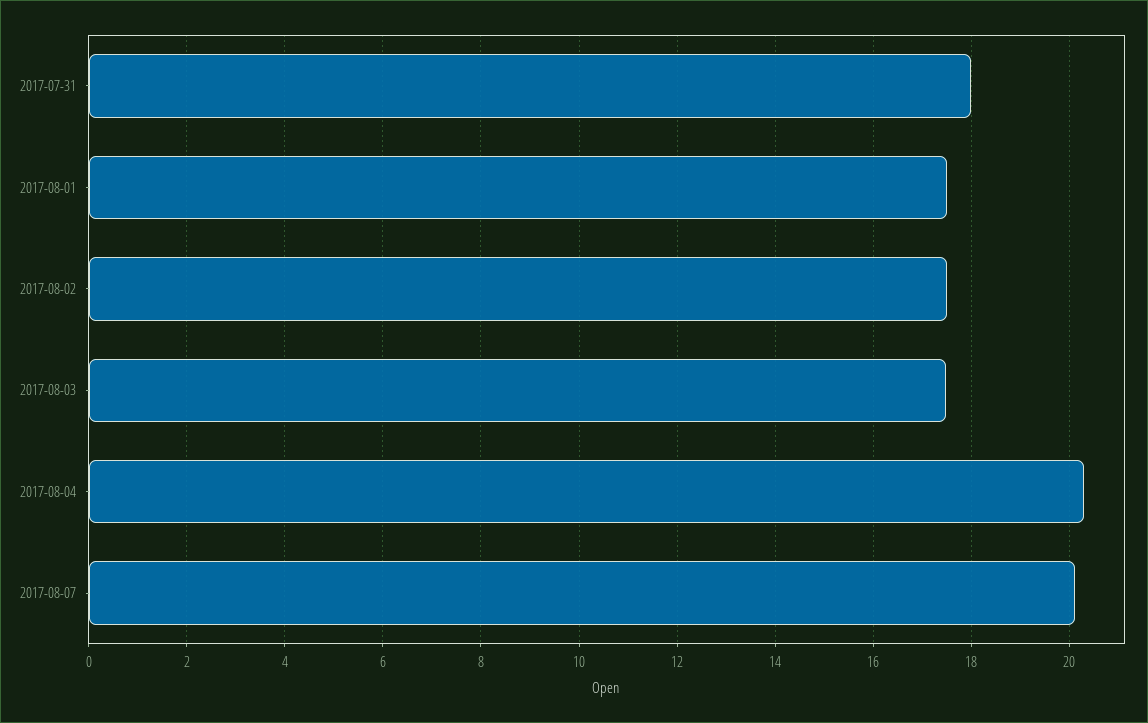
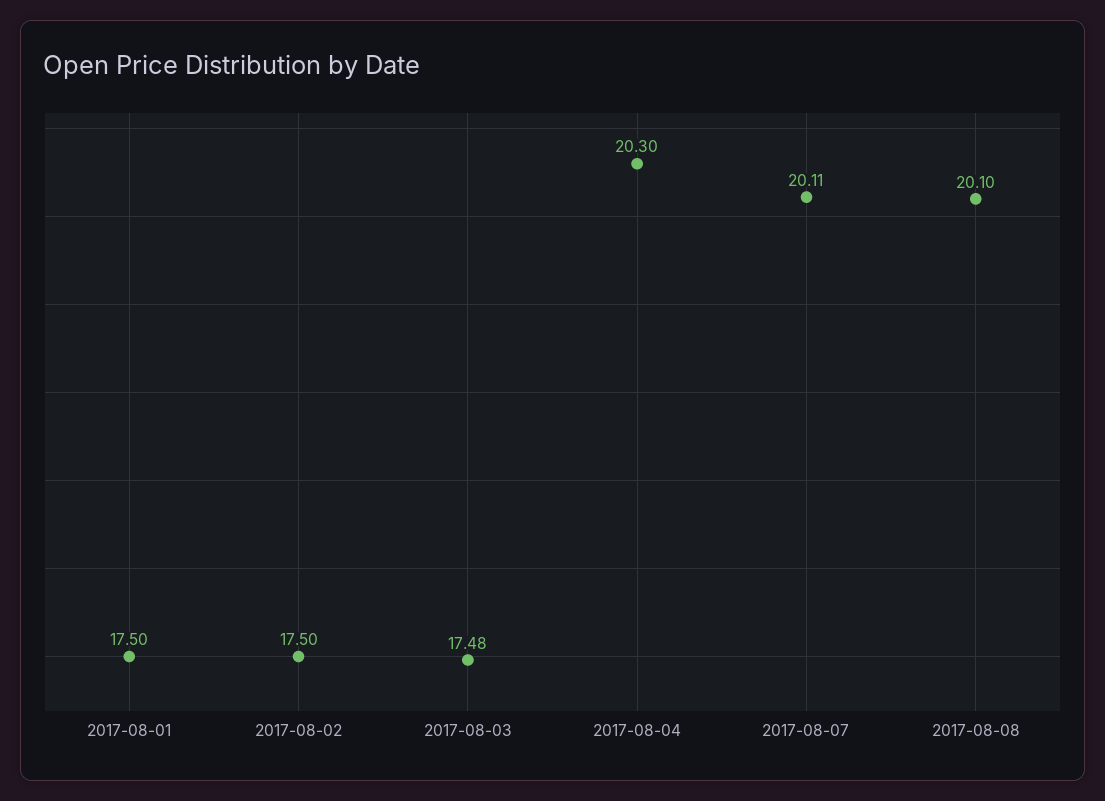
2017-07-31: 18 -> none
2017-08-08: none -> 20.1

